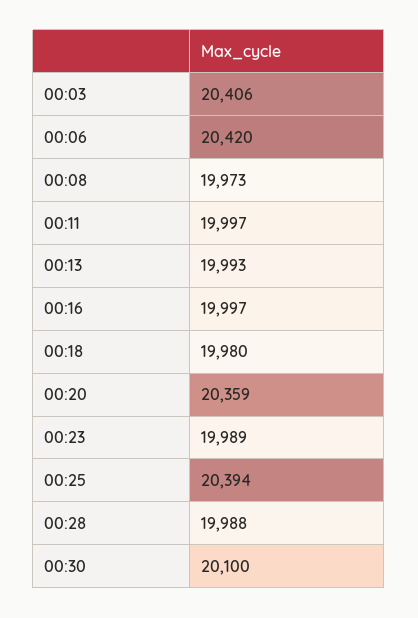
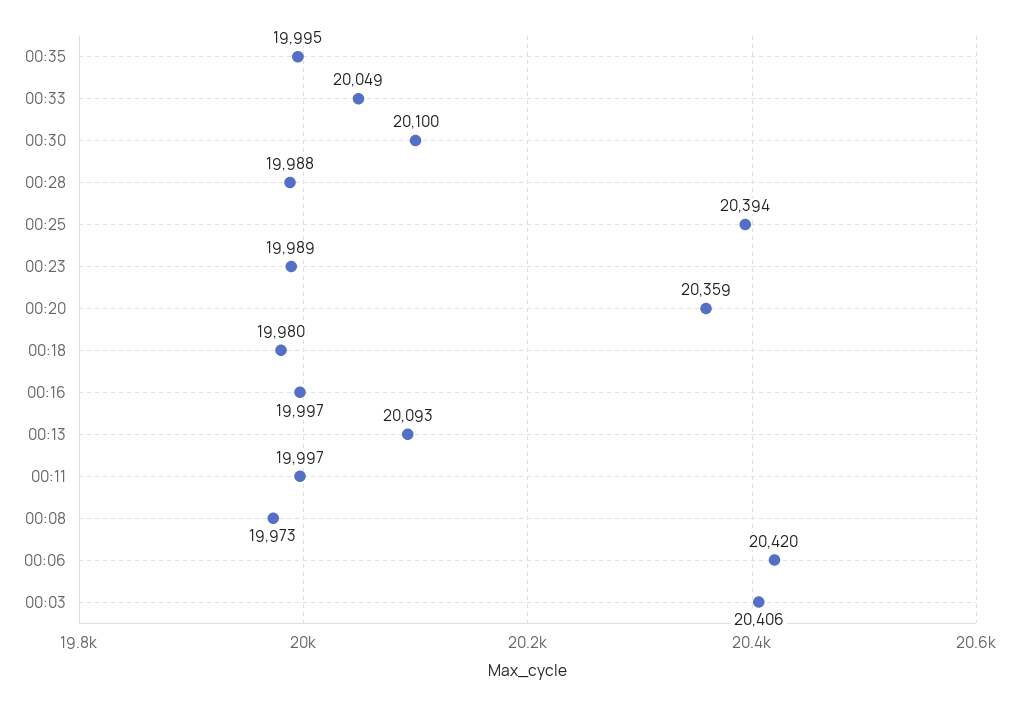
00:13: 19993 -> 20093
00:35: none -> 19995
00:33: none -> 20049

